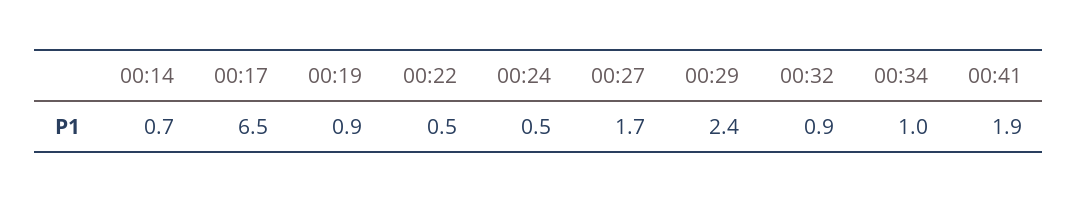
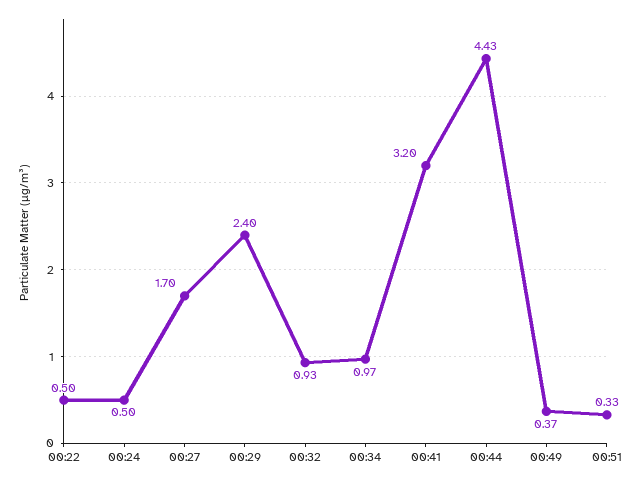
00:14: 0.7 -> none
00:17: 6.5 -> none
00:19: 0.9 -> none
00:41: 1.9 -> 3.2
00:44: none -> 4.43
00:49: none -> 0.37
00:51: none -> 0.33

